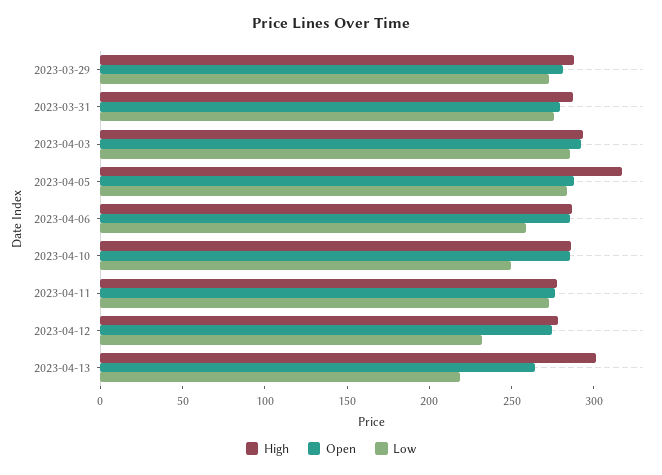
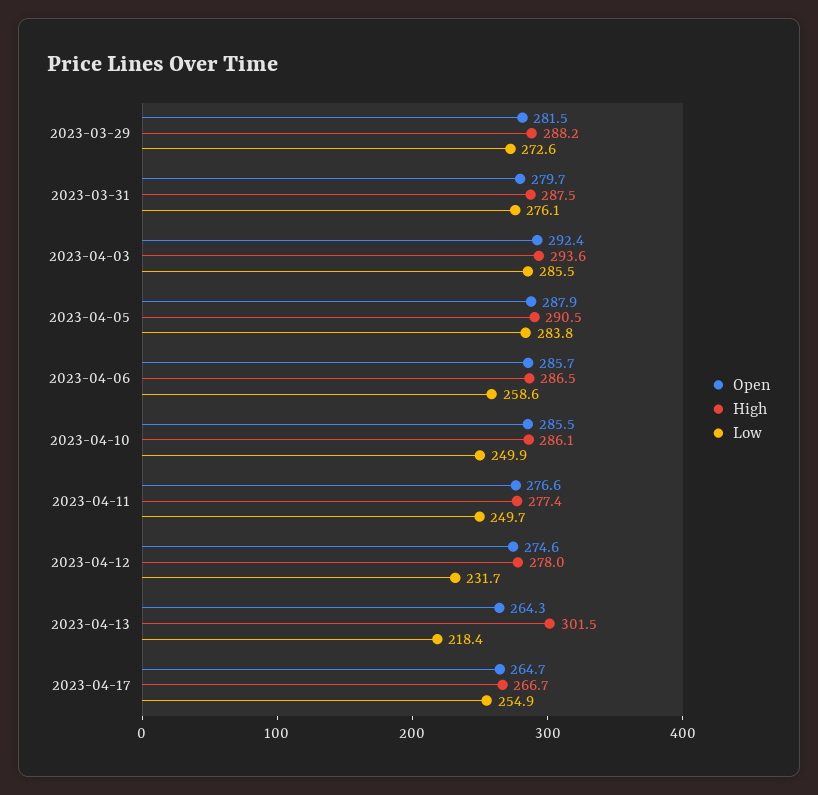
High, 2023-04-05: 320 -> 290.5
Low, 2023-04-11: 270 -> 249.7
Open, 2023-04-17: none -> 264.7
High, 2023-04-17: none -> 266.7
Low, 2023-04-17: none -> 254.9

